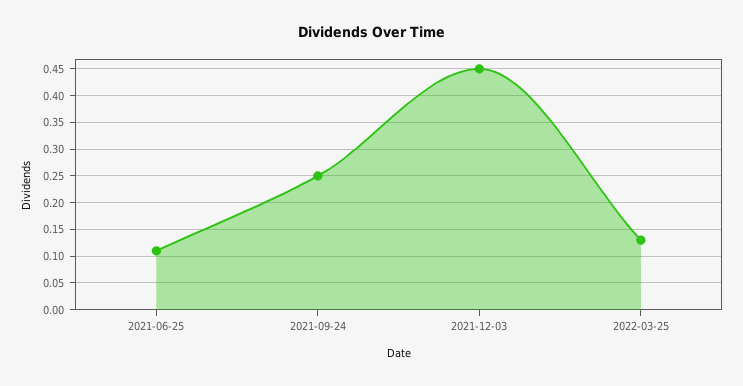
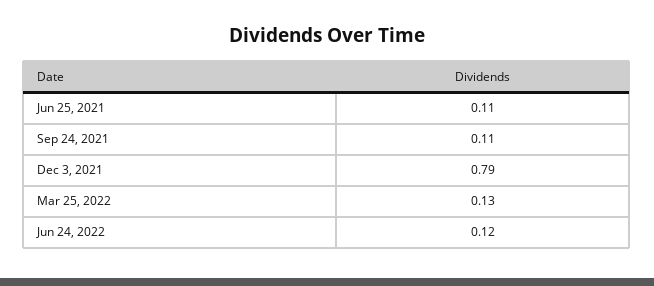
2021-09-24: 0.25 -> 0.11
2021-12-03: 0.45 -> 0.79
Jun 24, 2022: none -> 0.12

